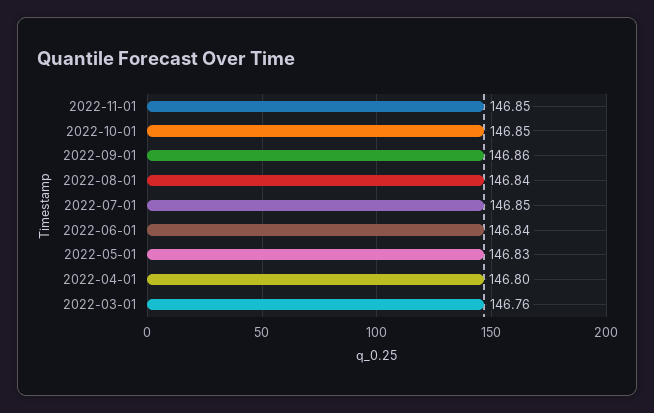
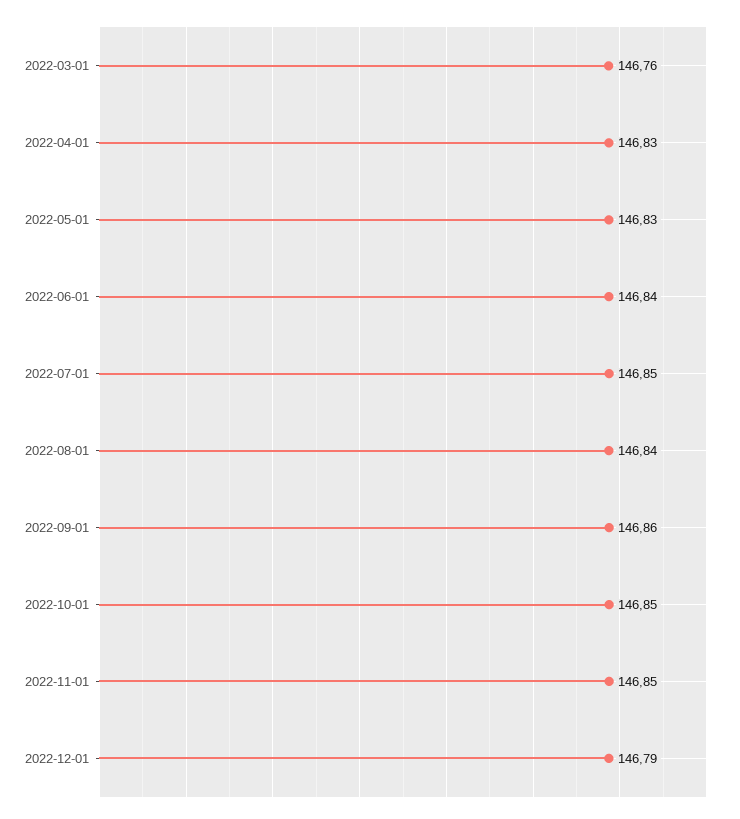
2022-04-01: 146.8 -> 146.83
2022-12-01: none -> 146.79

